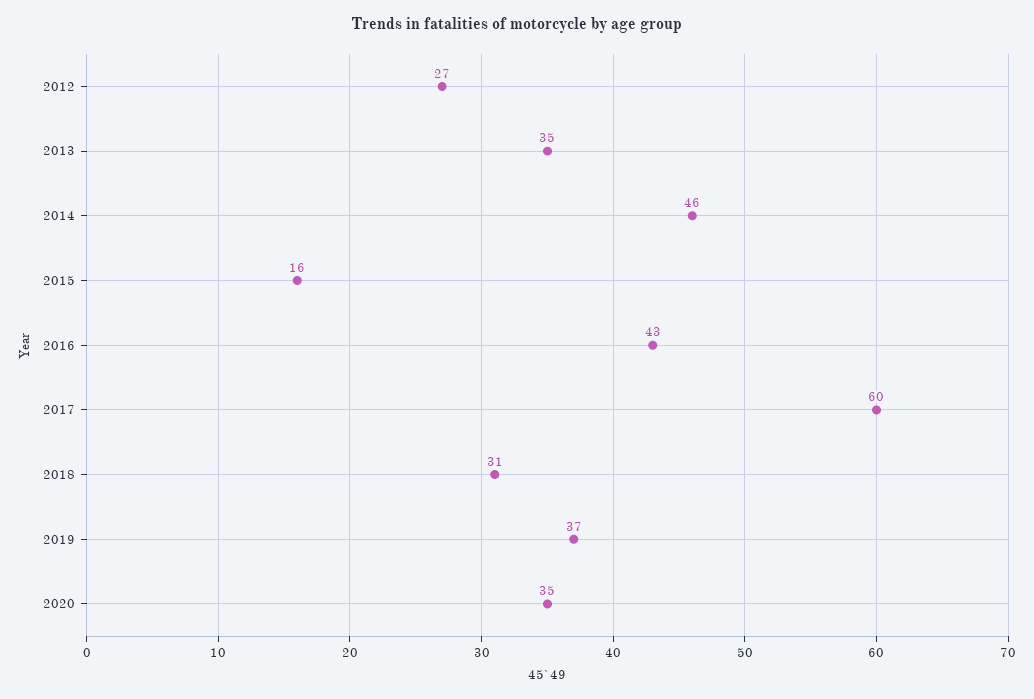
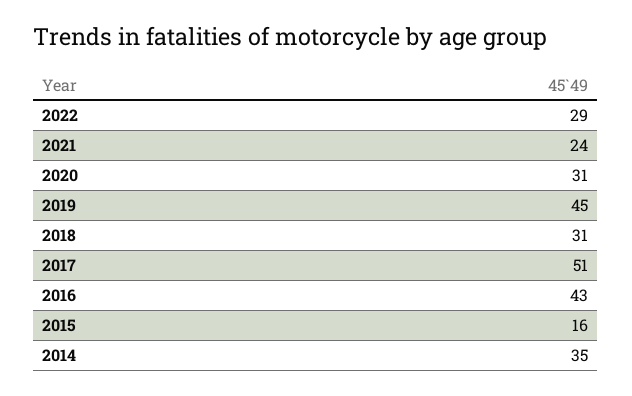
2012: 27 -> none
2013: 35 -> none
2014: 46 -> 35
2017: 60 -> 51
2019: 37 -> 45
2020: 35 -> 31
2022: none -> 29
2021: none -> 24

